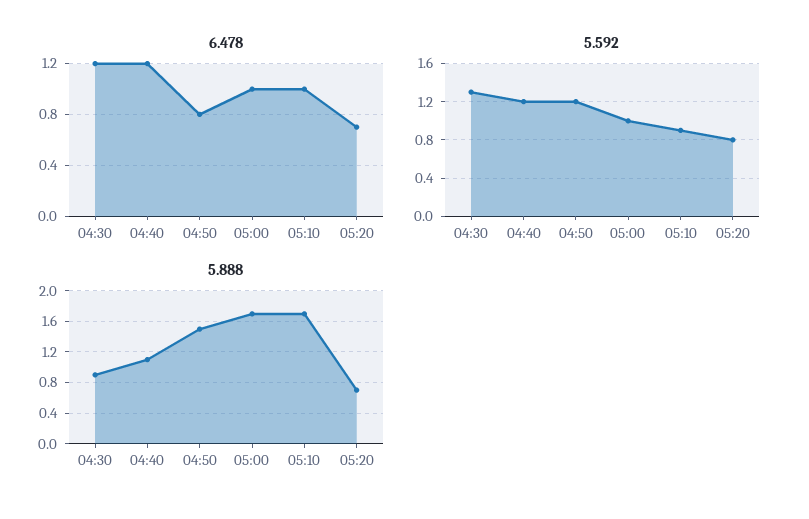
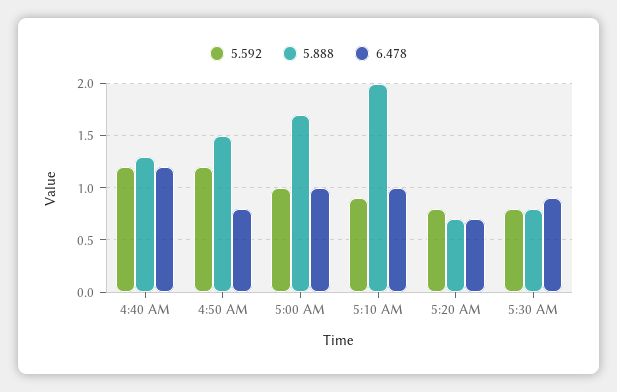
6.478, 04:30: 1.2 -> none
5.592, 04:30: 1.3 -> none
5.888, 04:30: 0.9 -> none
5.888, 04:40: 1.1 -> 1.3
5.888, 05:10: 1.7 -> 2
5.592, 5:30 AM: none -> 0.8
5.888, 5:30 AM: none -> 0.8
6.478, 5:30 AM: none -> 0.9

